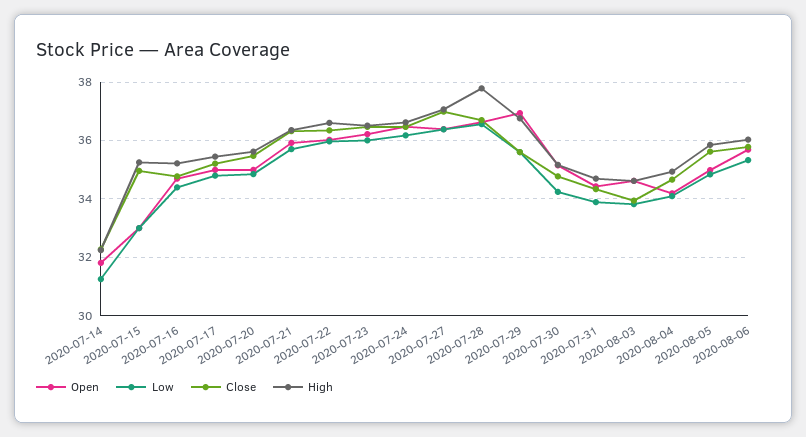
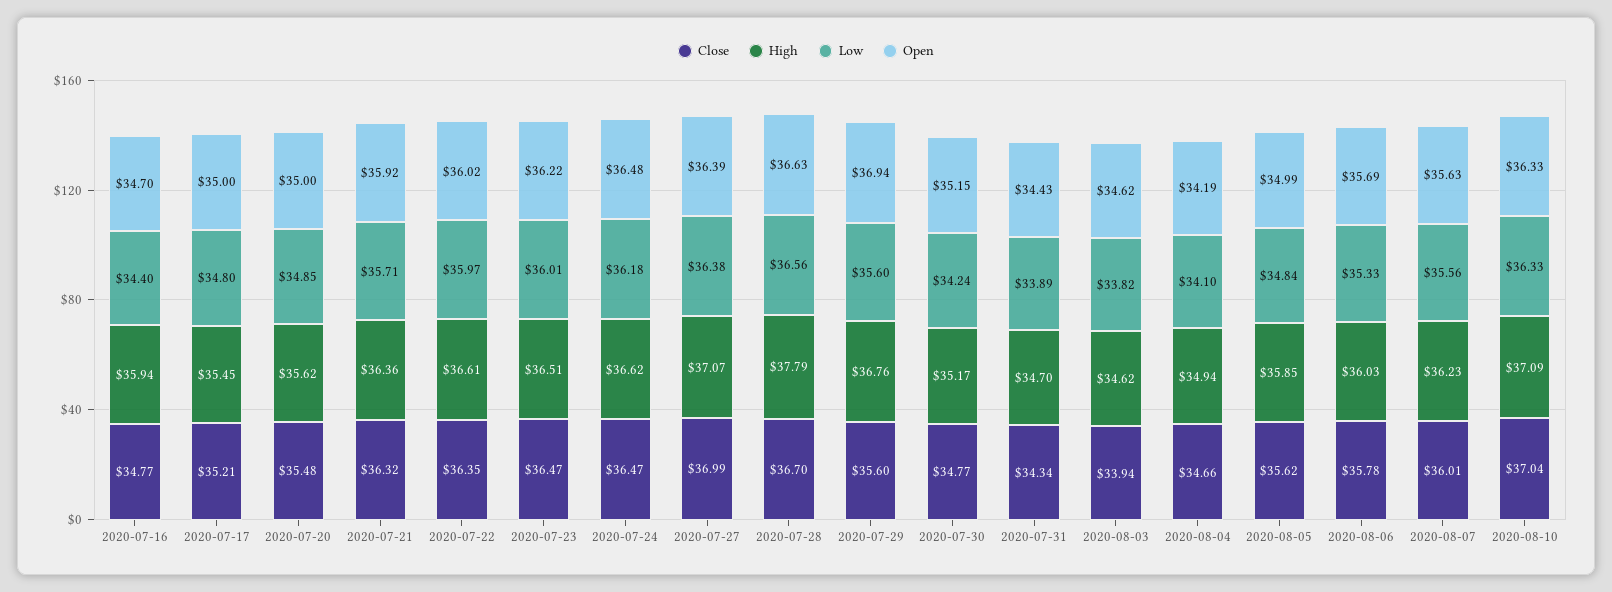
Open, 2020-07-14: 31.75 -> none
Low, 2020-07-14: 31.25 -> none
Close, 2020-07-14: 32.25 -> none
High, 2020-07-14: 32.25 -> none
Open, 2020-07-15: 33 -> none
Low, 2020-07-15: 33 -> none
Close, 2020-07-15: 35 -> none
High, 2020-07-15: 35.25 -> none
High, 2020-07-16: 35.25 -> 35.94
Close, 2020-08-07: none -> 36.01
High, 2020-08-07: none -> 36.23
Low, 2020-08-07: none -> 35.56
Open, 2020-08-07: none -> 35.63
Close, 2020-08-10: none -> 37.04
High, 2020-08-10: none -> 37.09
Low, 2020-08-10: none -> 36.33
Open, 2020-08-10: none -> 36.33

